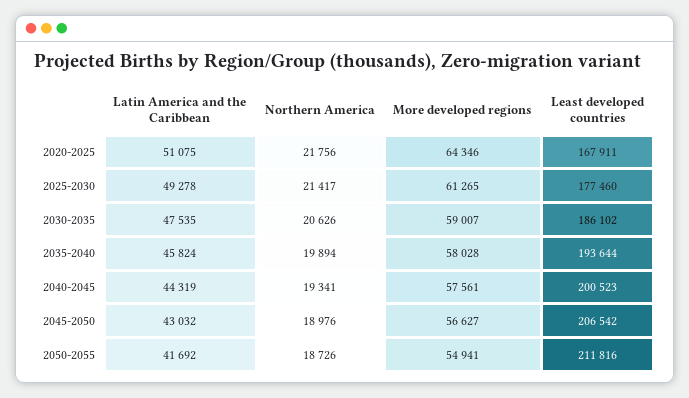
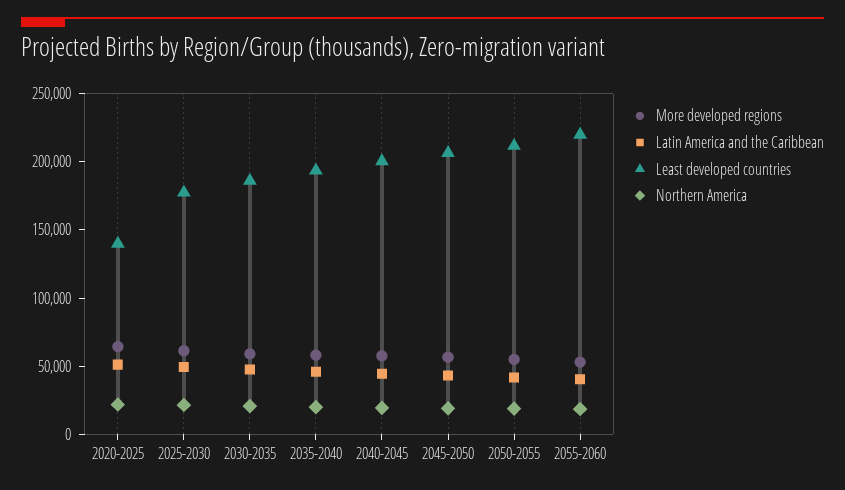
Least developed countries, 2020-2025: 167911 -> 140000
More developed regions, 2055-2060: none -> 50000
Latin America and the Caribbean, 2055-2060: none -> 40000
Least developed countries, 2055-2060: none -> 220000
Northern America, 2055-2060: none -> 20000

